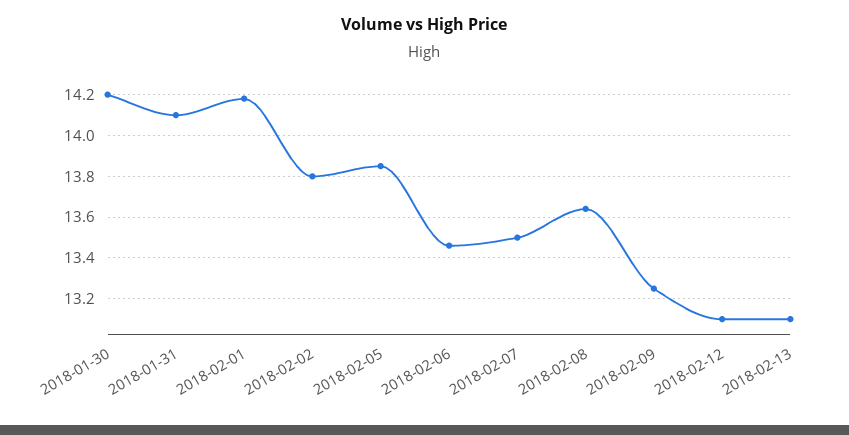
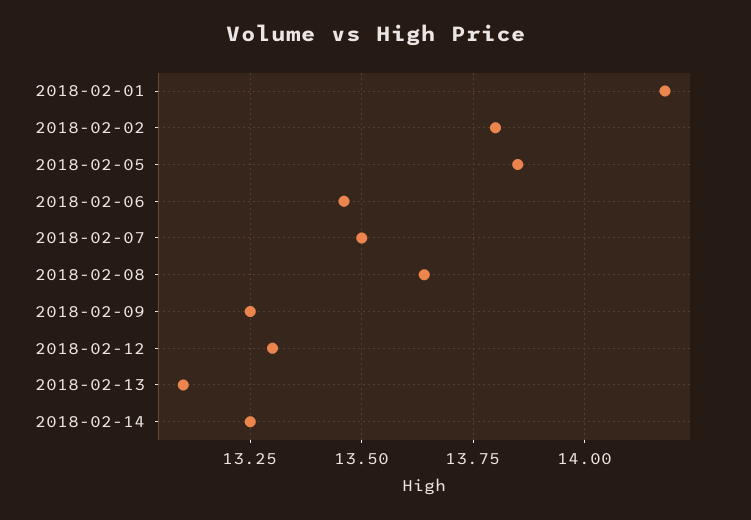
2018-01-30: 14.2 -> none
2018-01-31: 14.1 -> none
2018-02-12: 13.1 -> 13.3
2018-02-14: none -> 13.25

